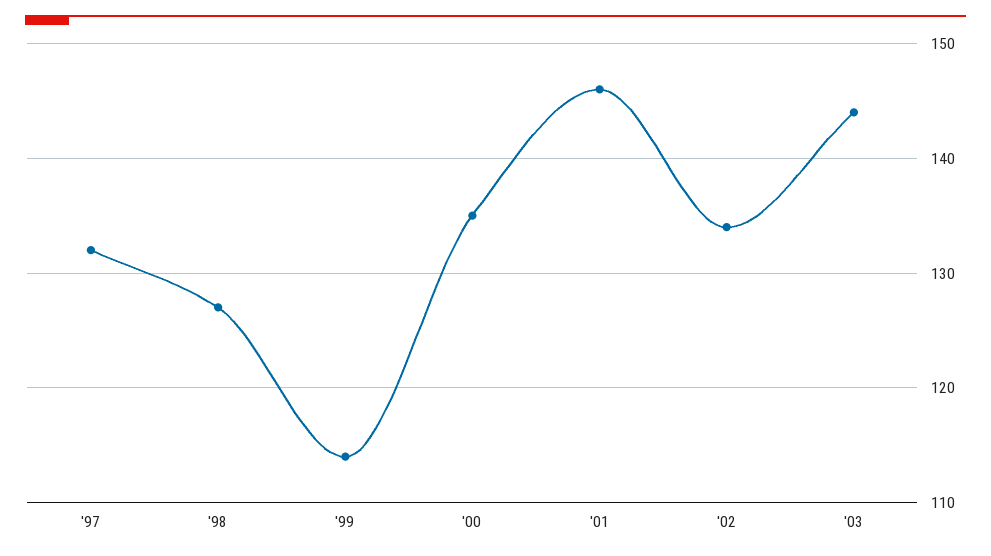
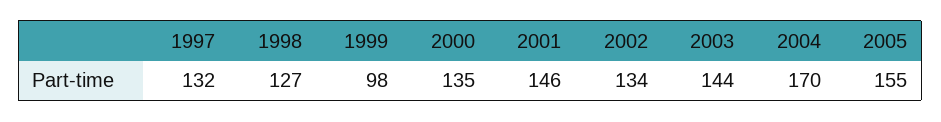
'99: 114 -> 98
2004: none -> 170
2005: none -> 155

